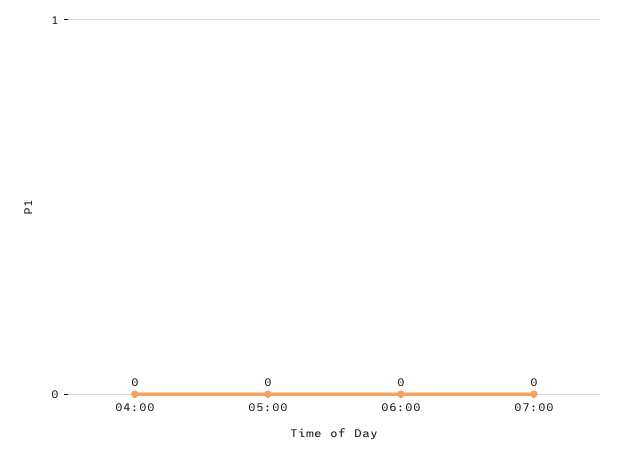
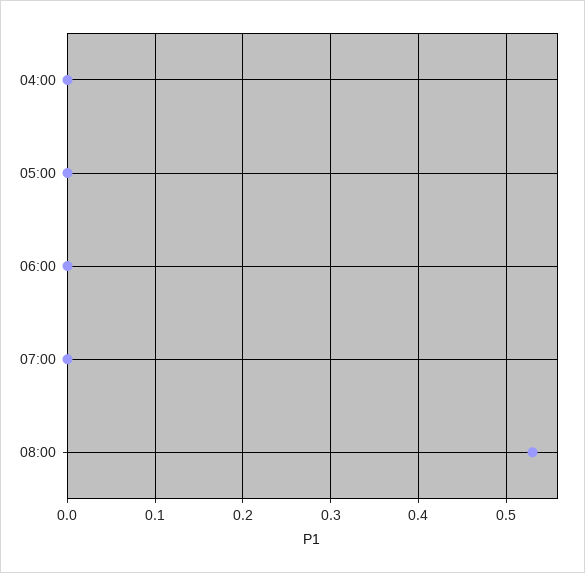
08:00: none -> 0.53

